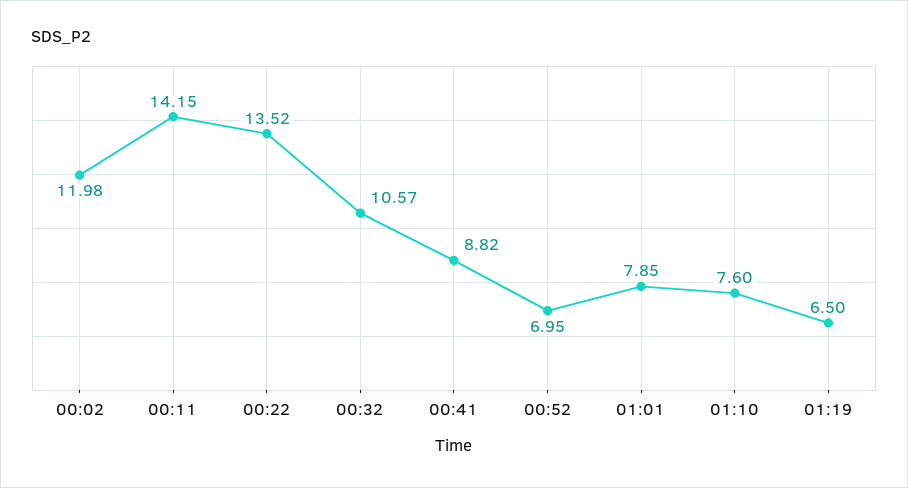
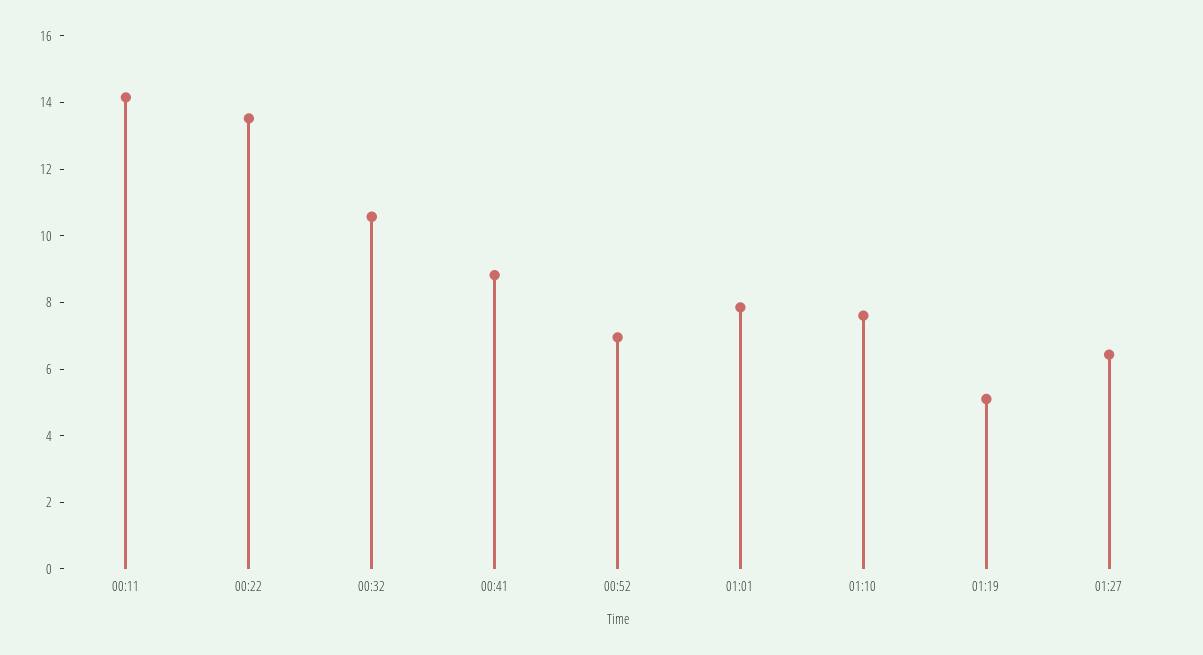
00:02: 11.98 -> none
01:19: 6.5 -> 5
01:27: none -> 6.5

